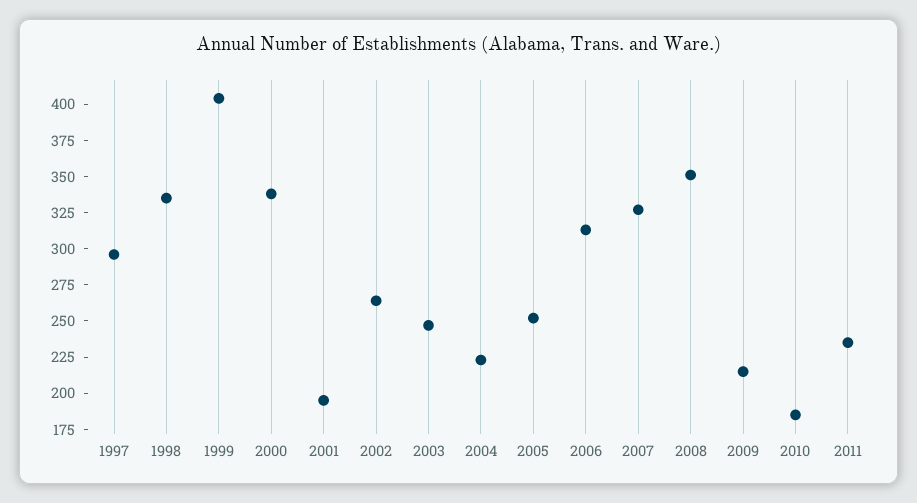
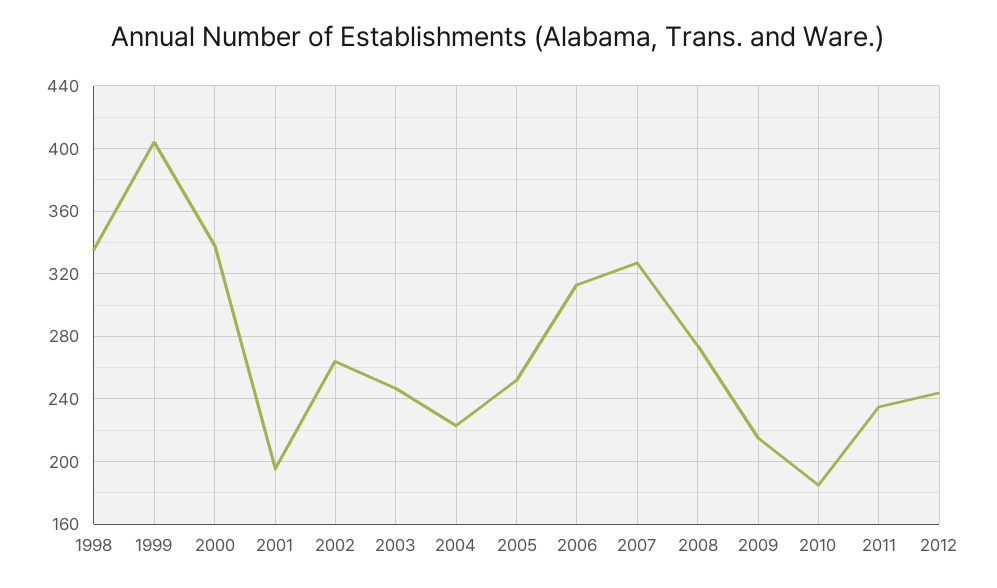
1997: 300 -> none
2008: 350 -> 275
2012: none -> 245

